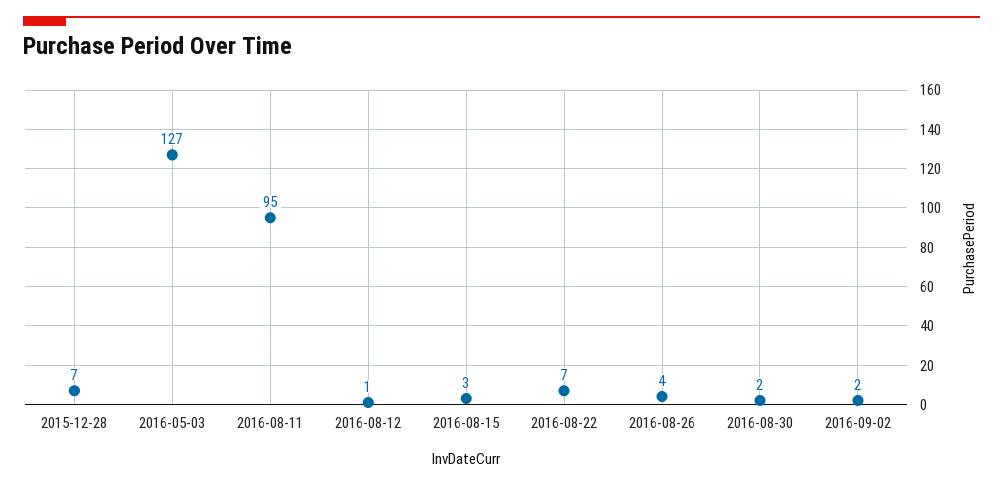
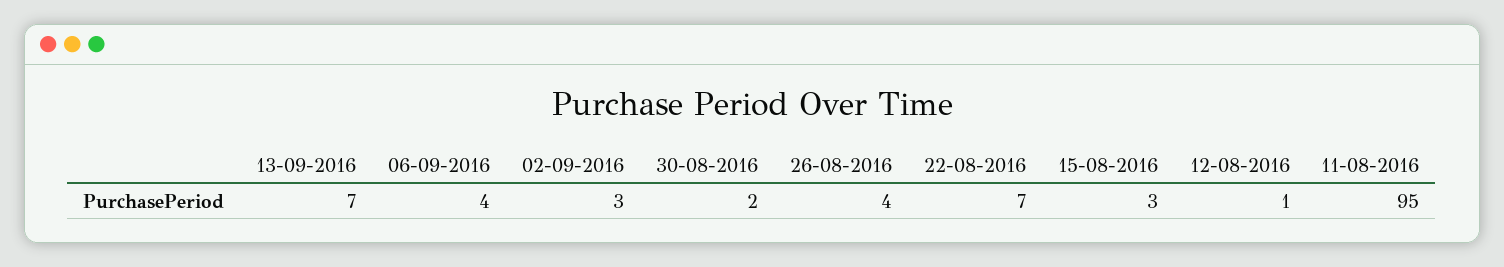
2015-12-28: 7 -> none
2016-05-03: 127 -> none
2016-09-02: 2 -> 3
13-09-2016: none -> 7
06-09-2016: none -> 4

